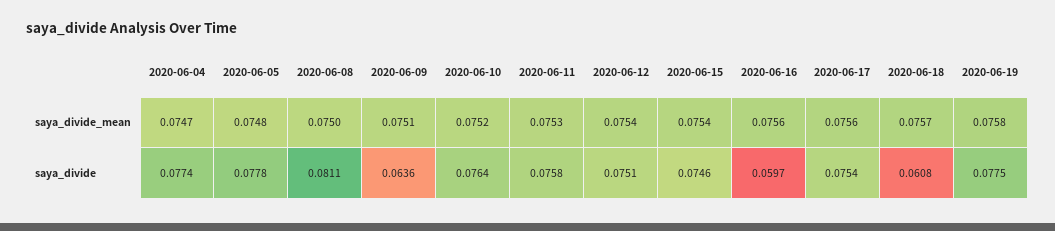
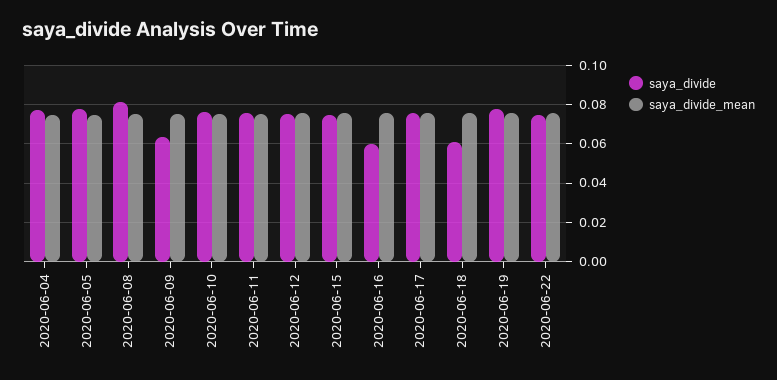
saya_divide, 2020-06-22: none -> 0.075
saya_divide_mean, 2020-06-22: none -> 0.075

